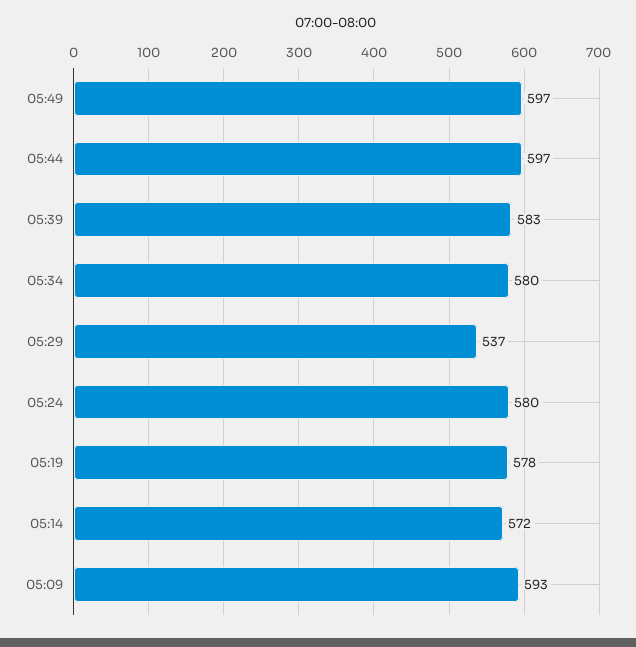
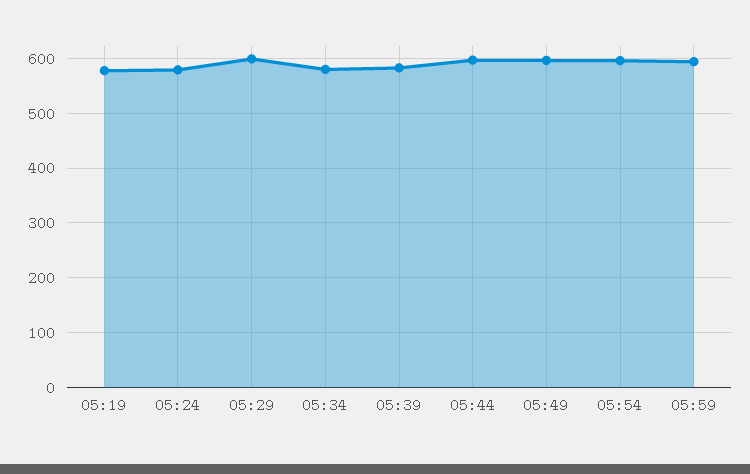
05:29: 537 -> 600
05:14: 572 -> none
05:09: 593 -> none
05:54: none -> 600
05:59: none -> 600

